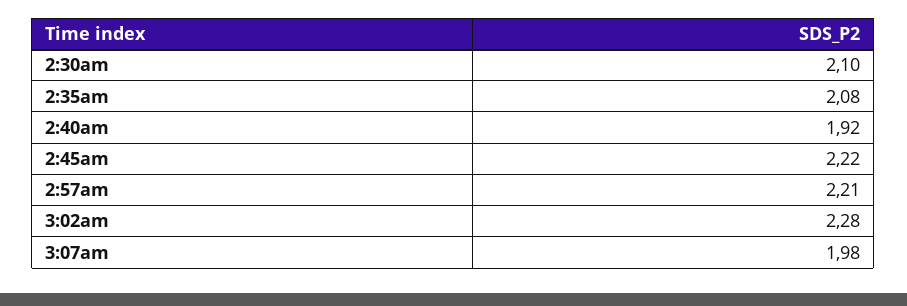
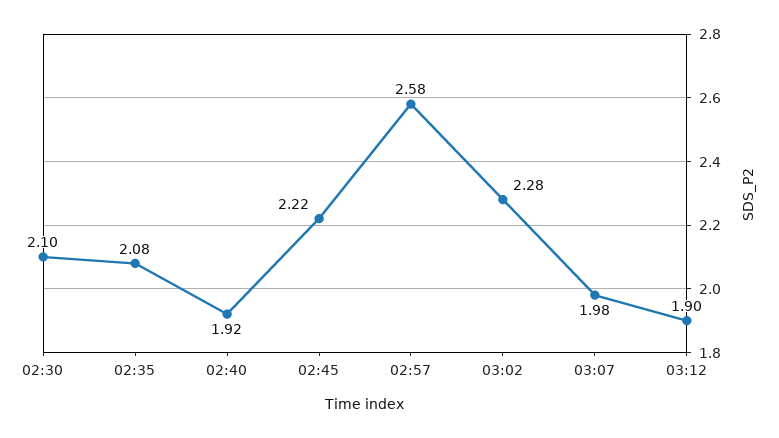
2:57am: 2.21 -> 2.58
03:12: none -> 1.9

